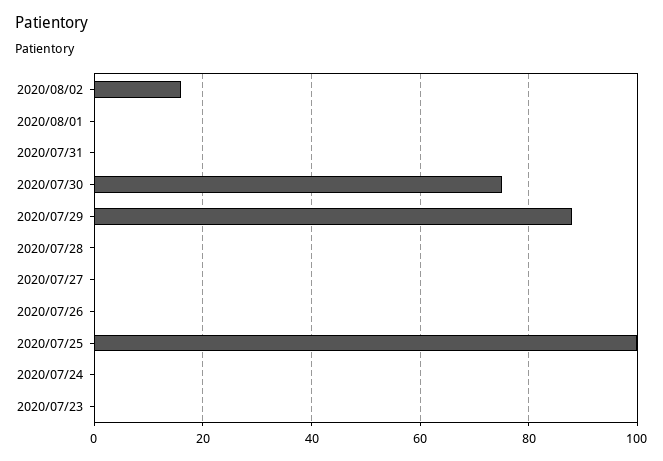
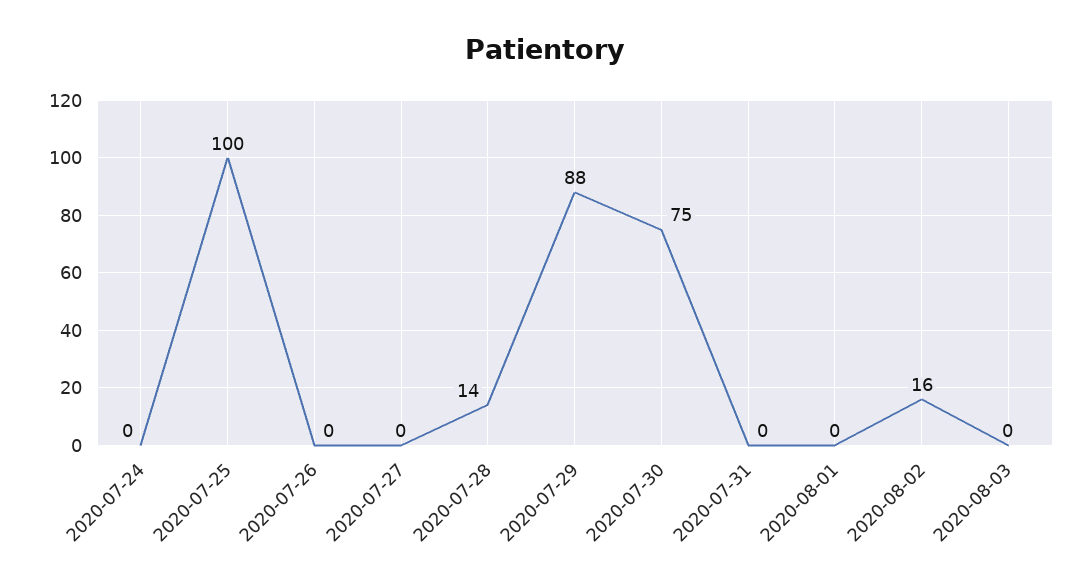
2020/07/28: 0 -> 14
2020/07/23: 0 -> none
2020-08-03: none -> 0

